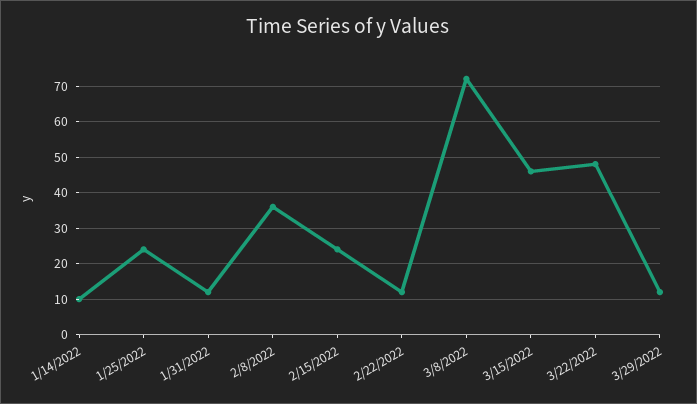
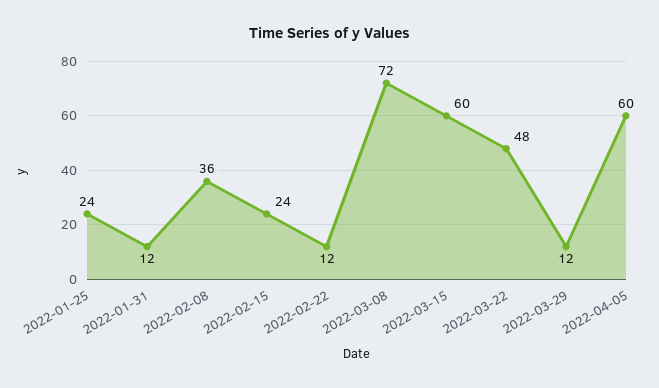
1/14/2022: 10 -> none
3/15/2022: 45 -> 60
2022-04-05: none -> 60

